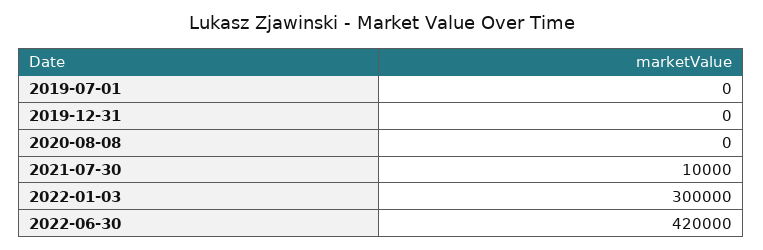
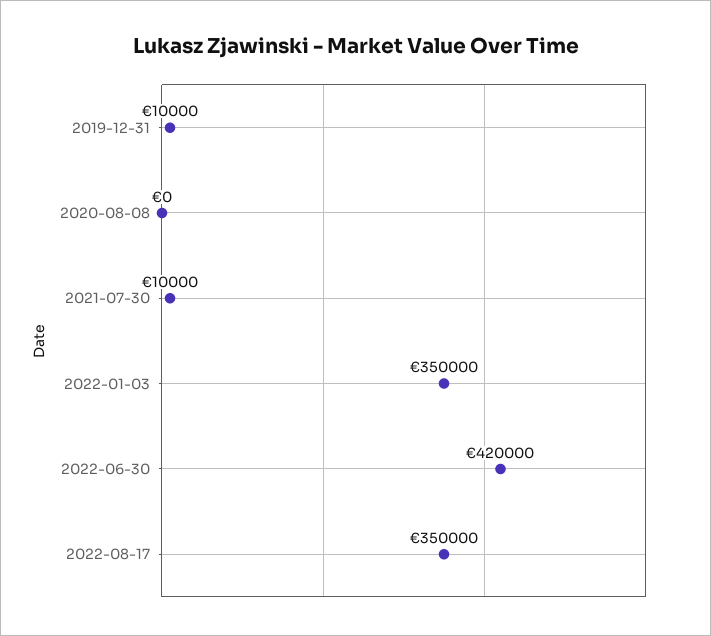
2019-07-01: 0 -> none
2019-12-31: 0 -> 10000
2022-01-03: 300000 -> 350000
2022-08-17: none -> 350000

